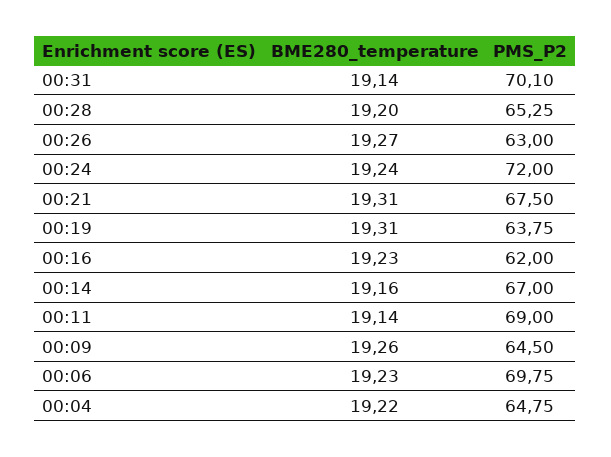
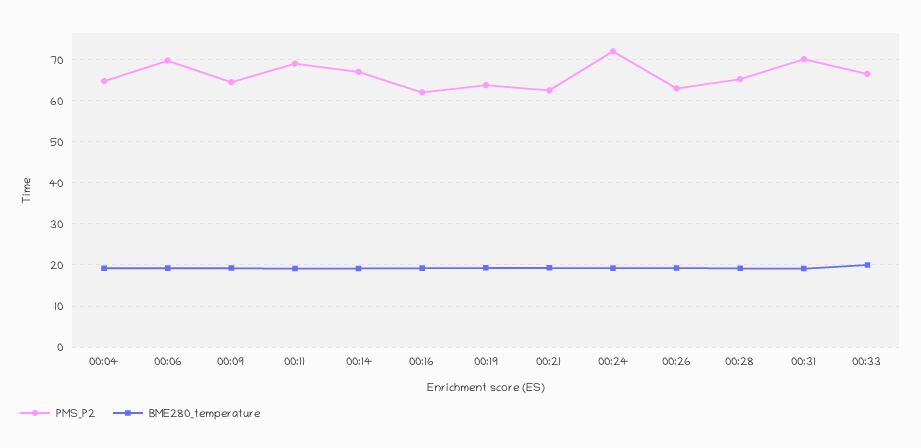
PMS_P2, 00:21: 67.5 -> 62
PMS_P2, 00:33: none -> 66
BME280_temperature, 00:33: none -> 20

